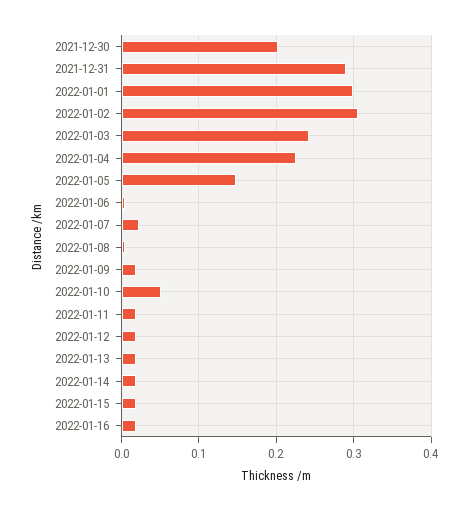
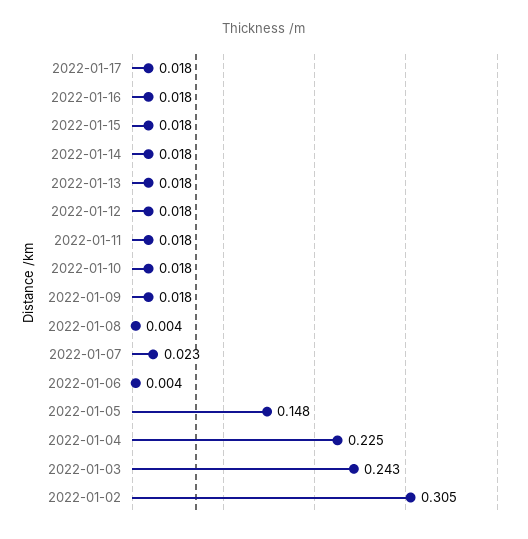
2021-12-30: 0.2 -> none
2021-12-31: 0.29 -> none
2022-01-01: 0.3 -> none
2022-01-10: 0.05 -> 0.018
2022-01-17: none -> 0.018

